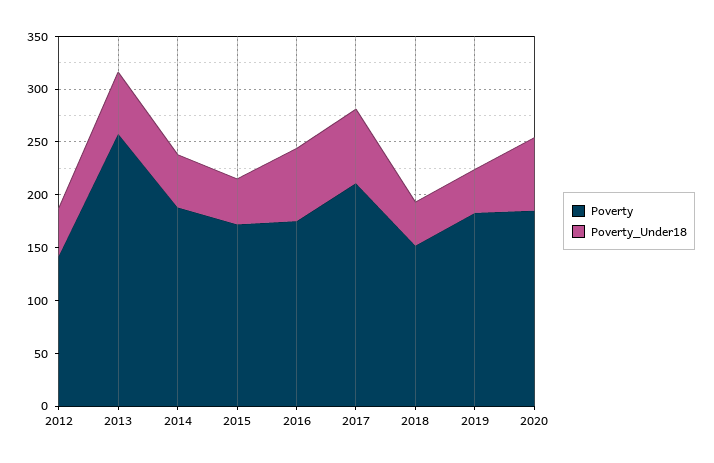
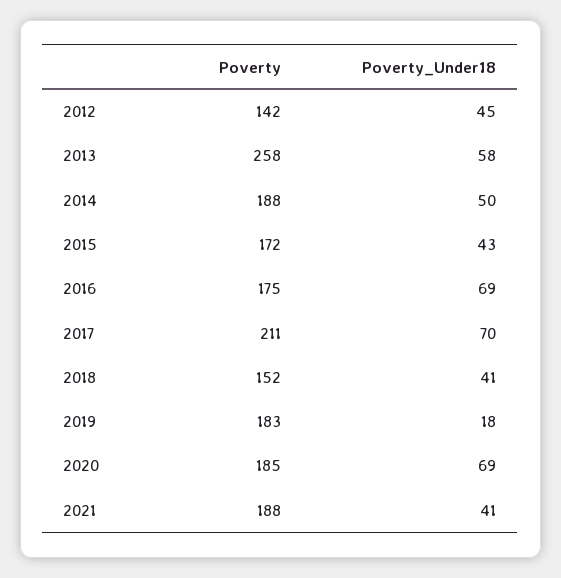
Poverty_Under18, 2019: 40 -> 18
Poverty, 2021: none -> 188
Poverty_Under18, 2021: none -> 41

